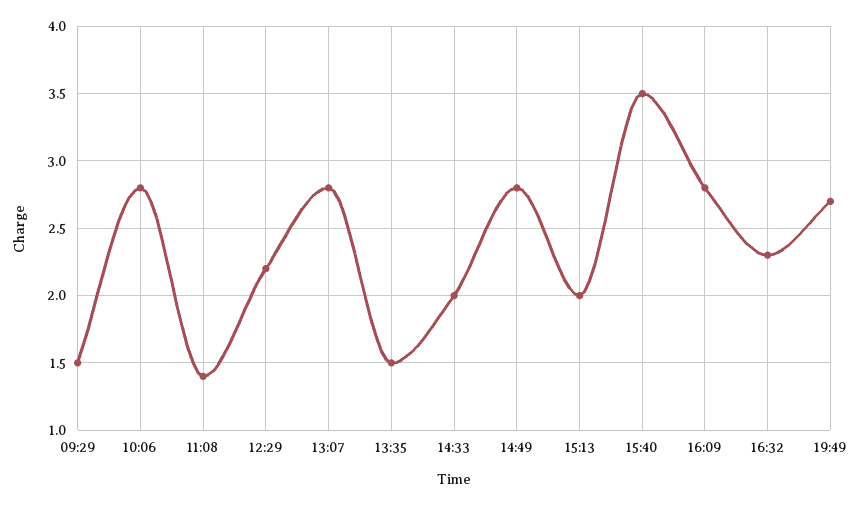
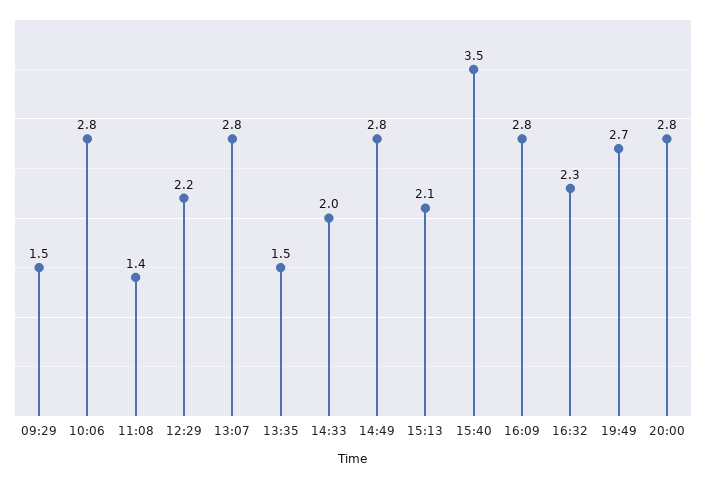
15:13: 2 -> 2.1
20:00: none -> 2.8

